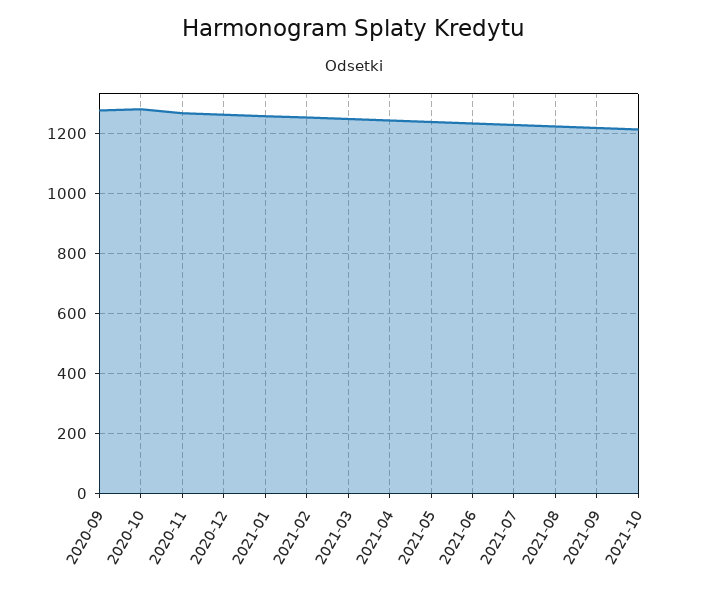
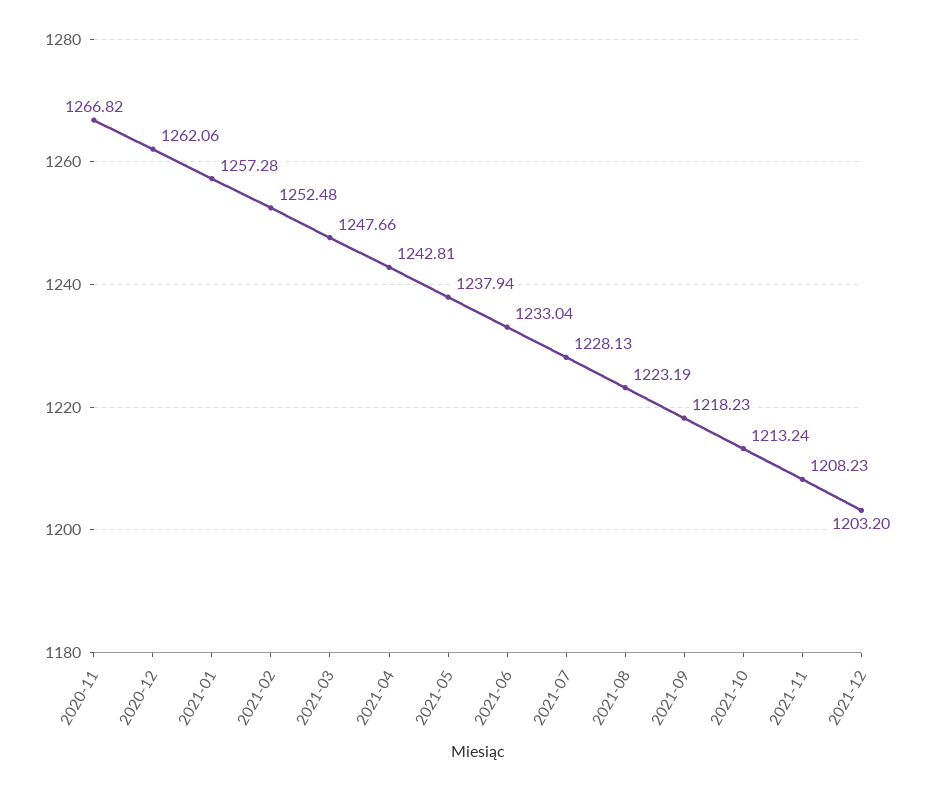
2020-09: 1280 -> none
2020-10: 1280 -> none
2021-11: none -> 1208.23
2021-12: none -> 1203.2

